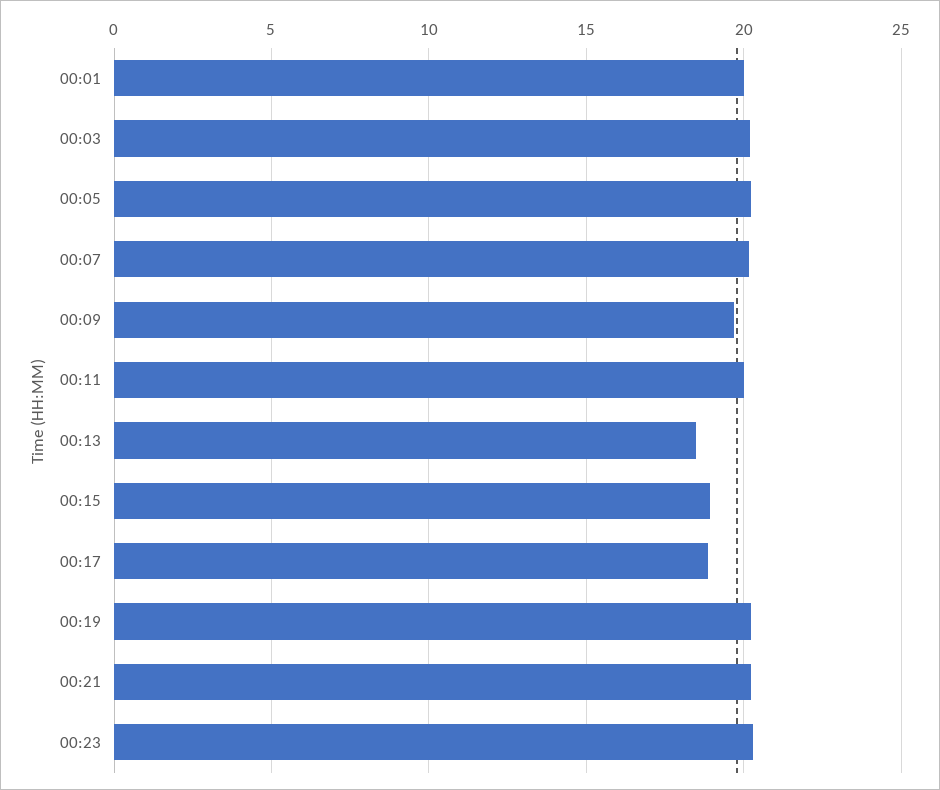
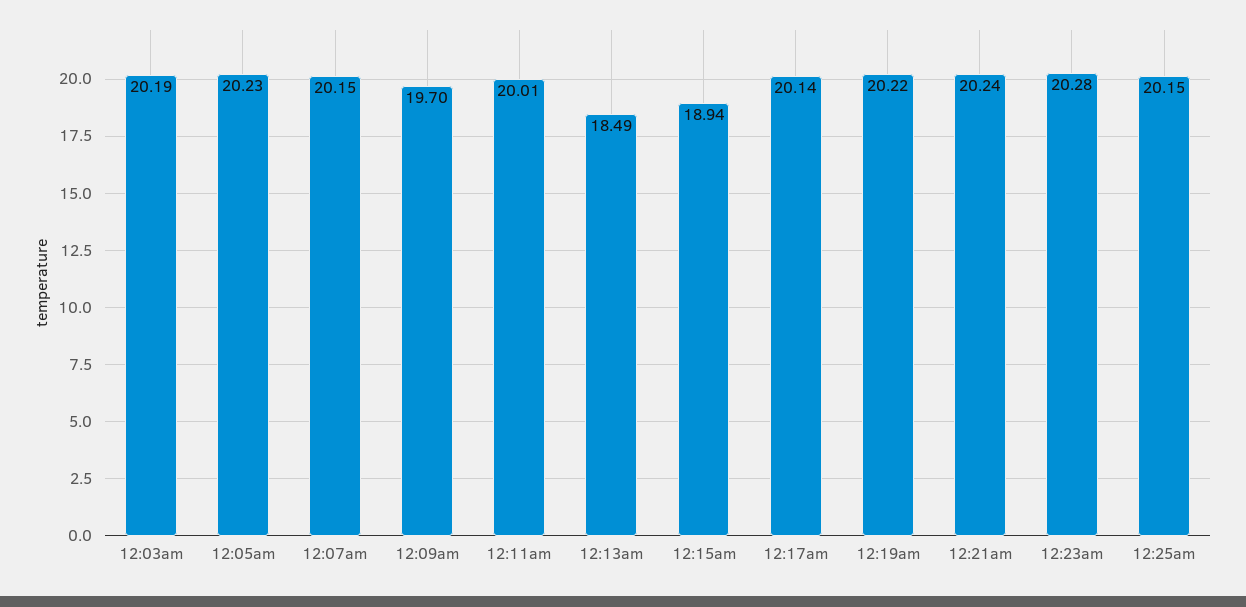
00:01: 20 -> none
00:17: 19 -> 20.14
12:25am: none -> 20.15

